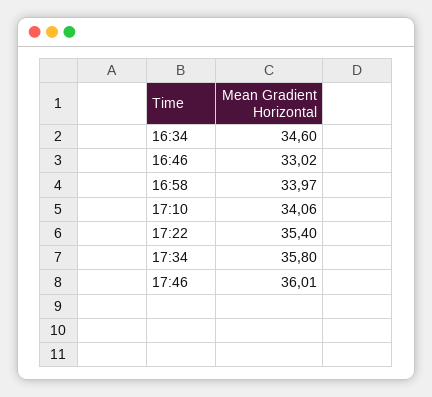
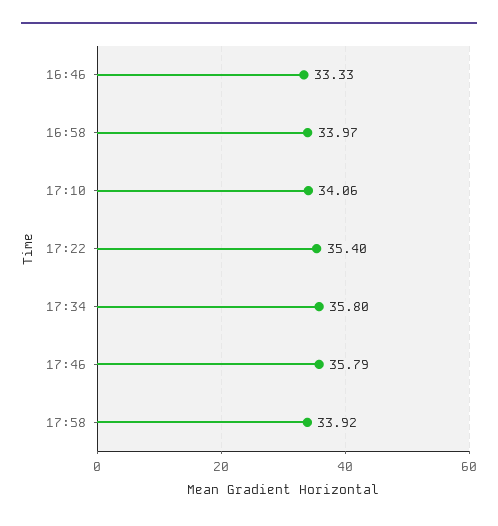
16:34: 34.6 -> none
16:46: 33.02 -> 33.33
17:46: 36.01 -> 35.79
17:58: none -> 33.92

